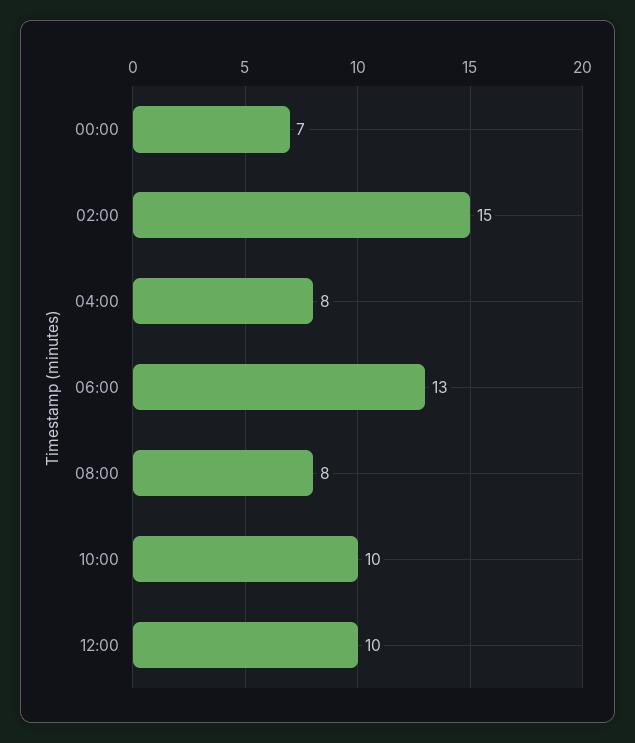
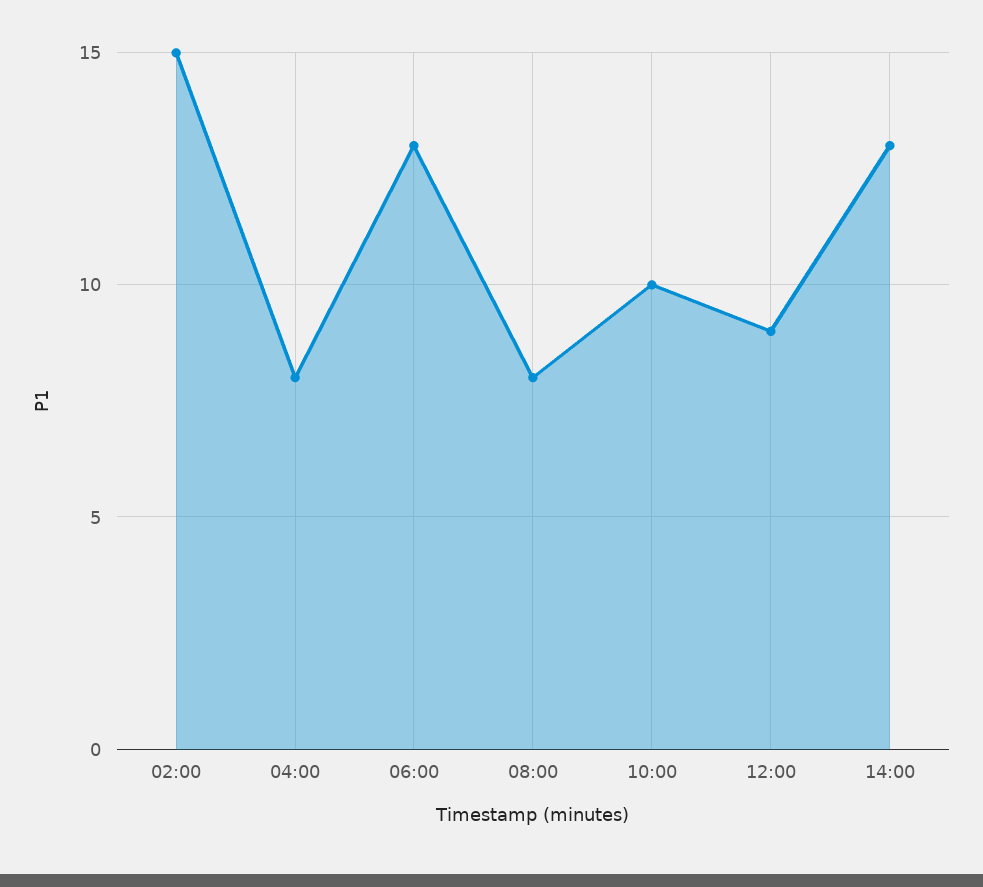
00:00: 7 -> none
12:00: 10 -> 9
14:00: none -> 13

